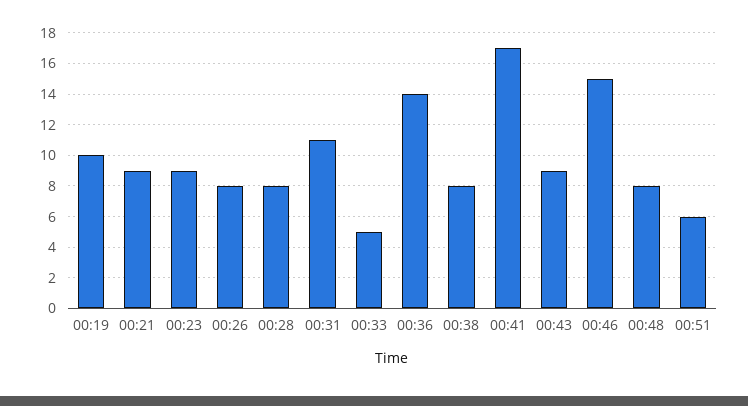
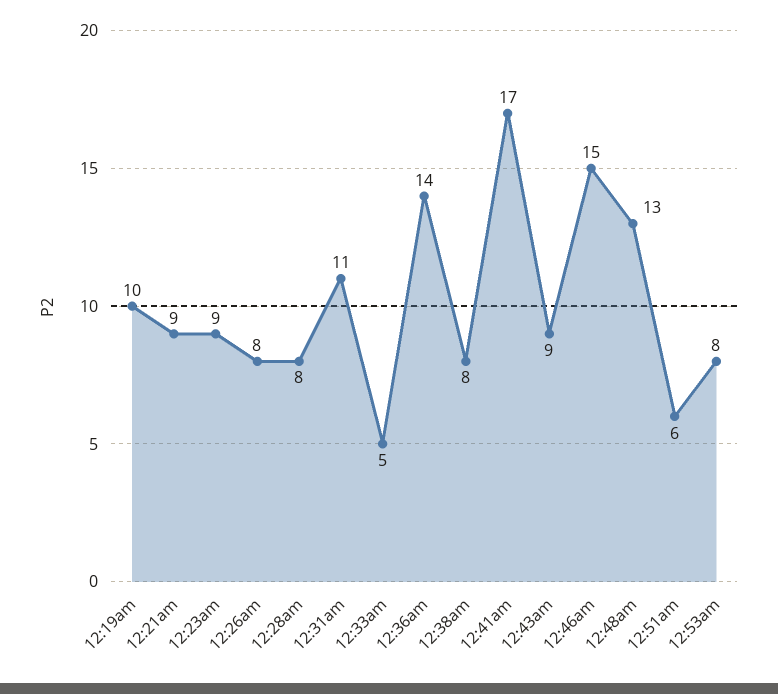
00:48: 8 -> 13
12:53am: none -> 8

